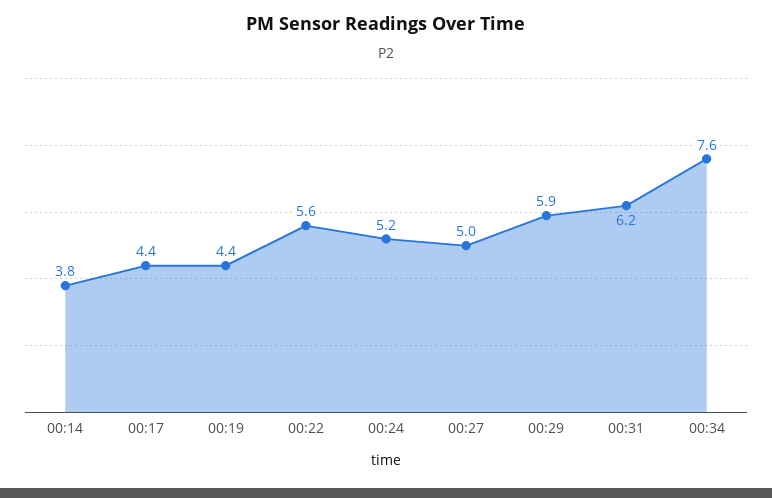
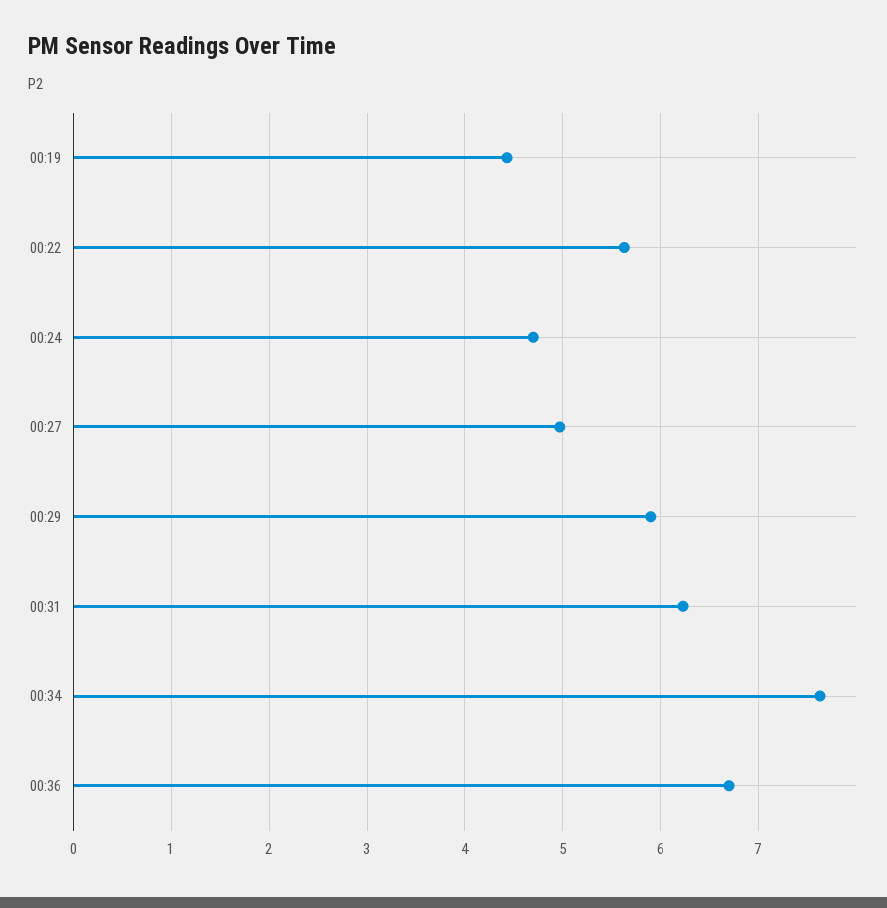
00:14: 3.8 -> none
00:17: 4.4 -> none
00:24: 5.2 -> 4.7
00:36: none -> 6.7

